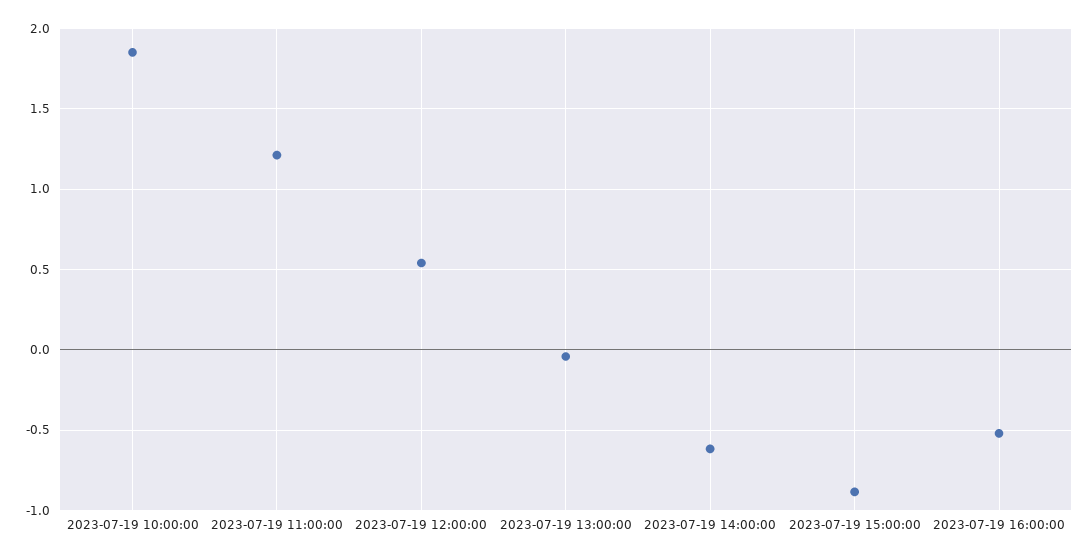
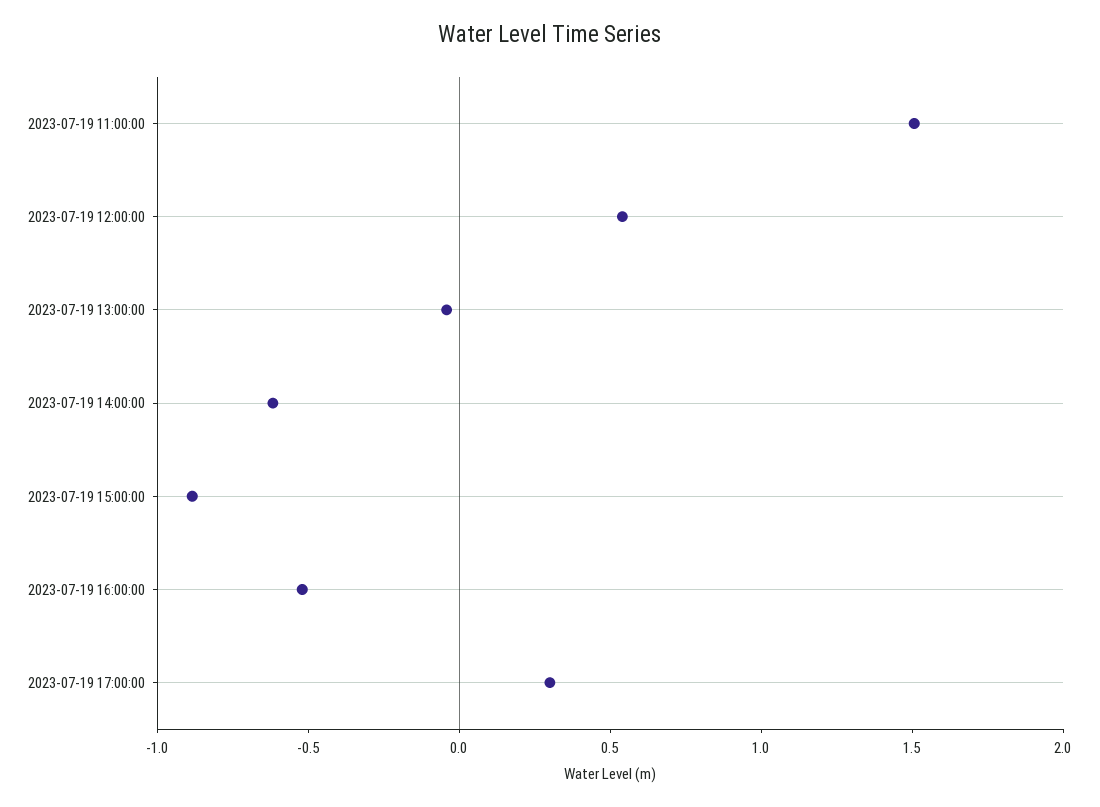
2023-07-19 10:00:00: 1.85 -> none
2023-07-19 11:00:00: 1.2 -> 1.5
2023-07-19 17:00:00: none -> 0.3

